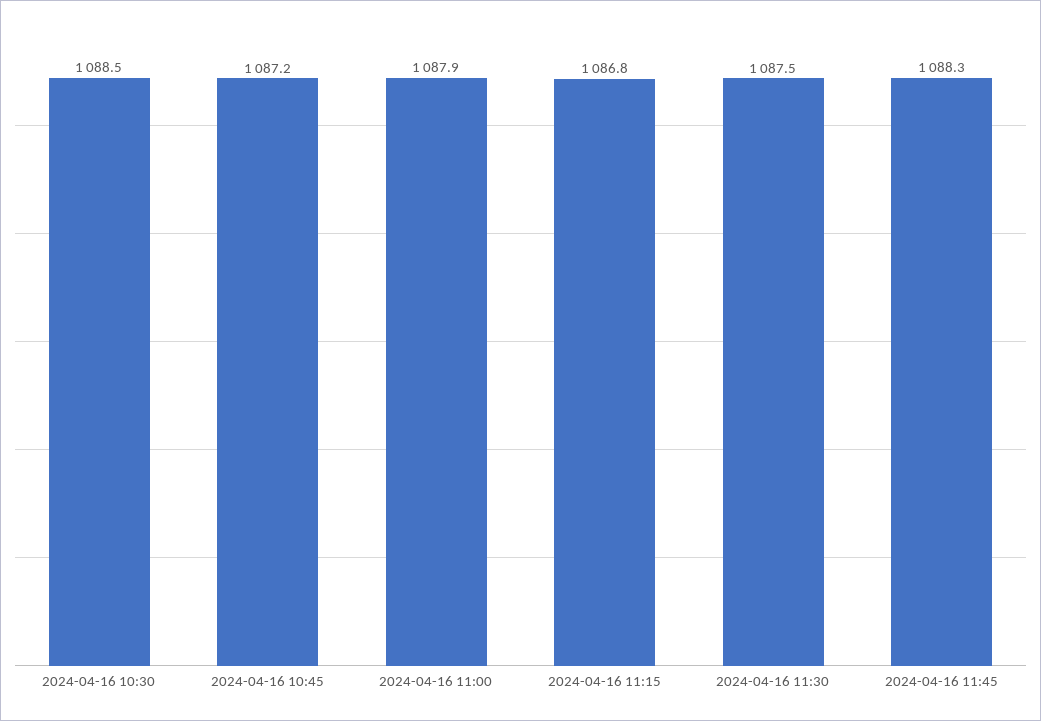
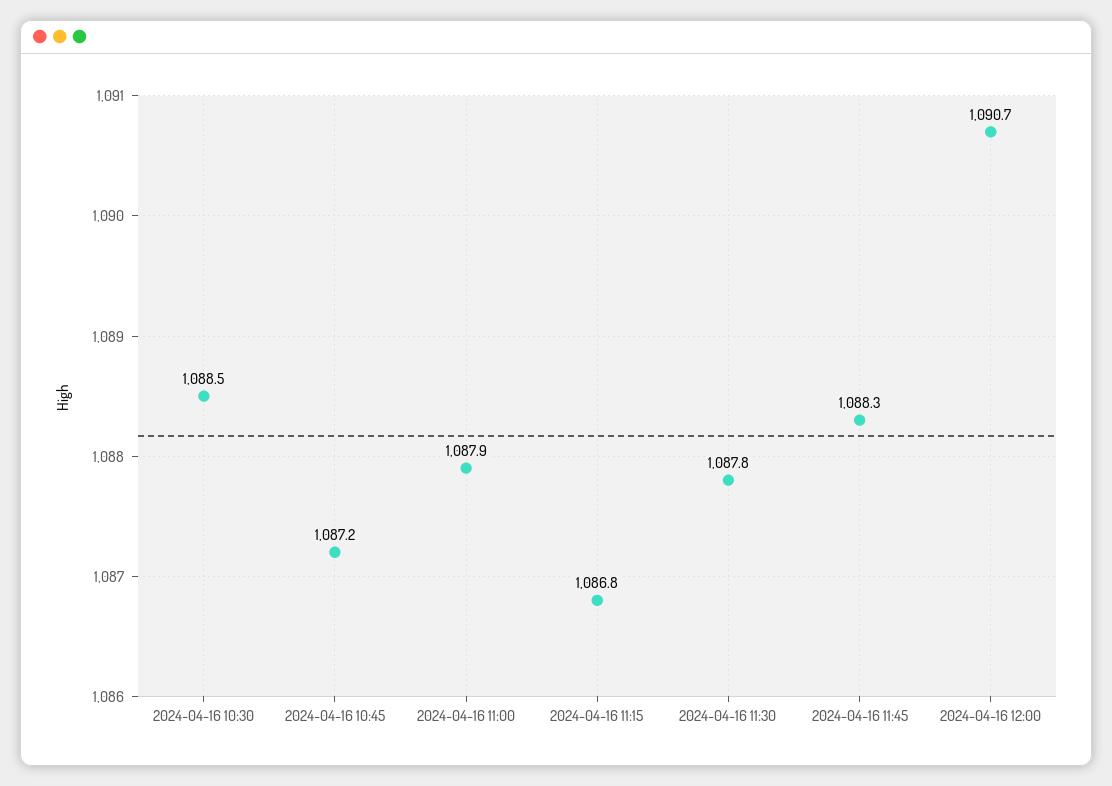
2024-04-16 11:30: 1087.5 -> 1087.8
2024-04-16 12:00: none -> 1090.7

